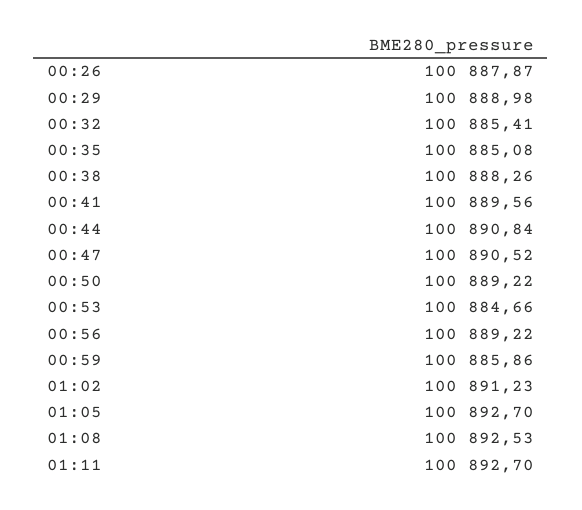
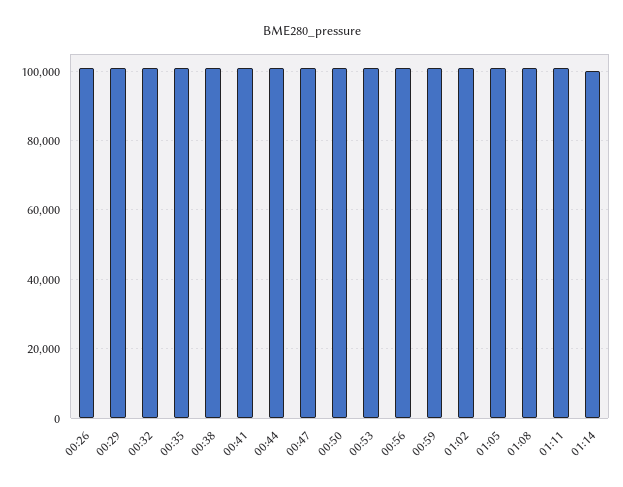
01:14: none -> 100000

